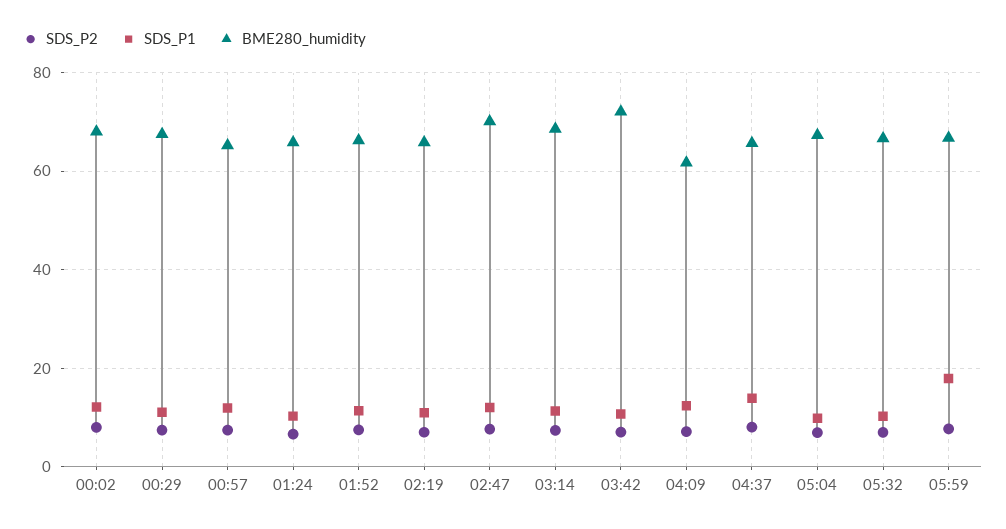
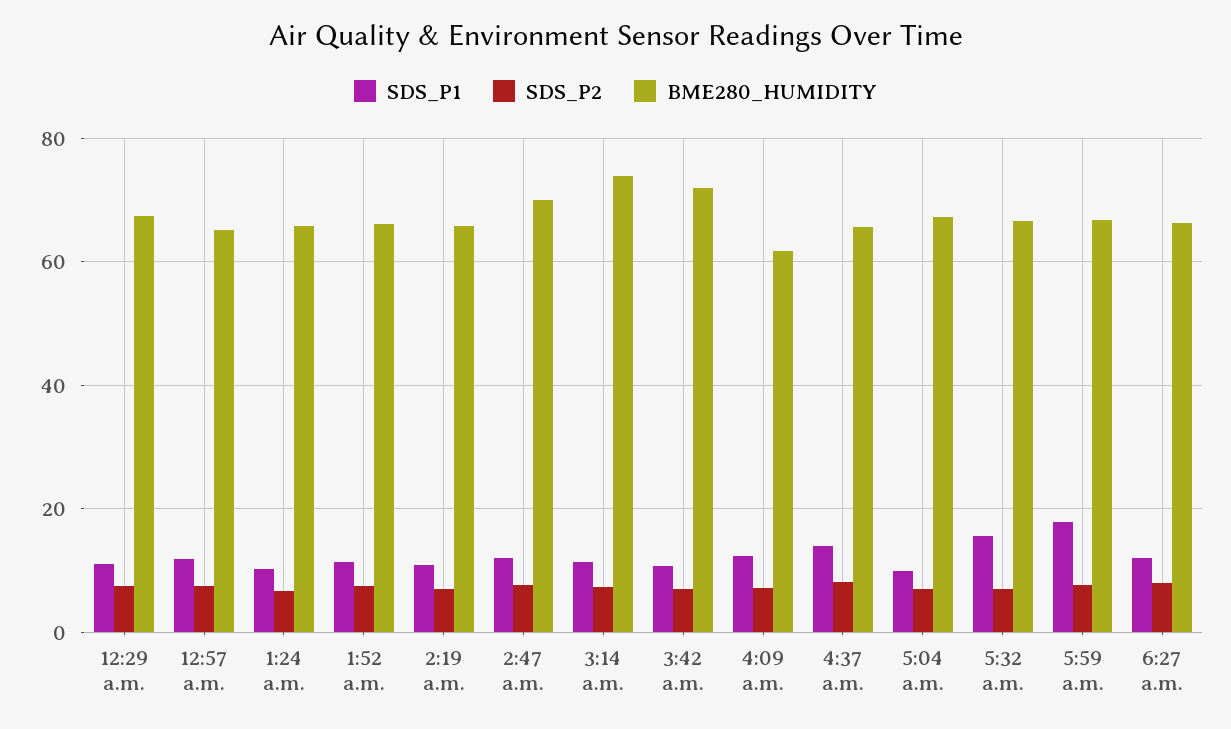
SDS_P2, 00:02: 8 -> none
SDS_P1, 00:02: 12 -> none
BME280_humidity, 00:02: 68 -> none
BME280_humidity, 03:14: 68 -> 74
SDS_P1, 05:32: 10 -> 16
SDS_P1, 6:27 a.m.: none -> 12
SDS_P2, 6:27 a.m.: none -> 8
BME280_humidity, 6:27 a.m.: none -> 66

